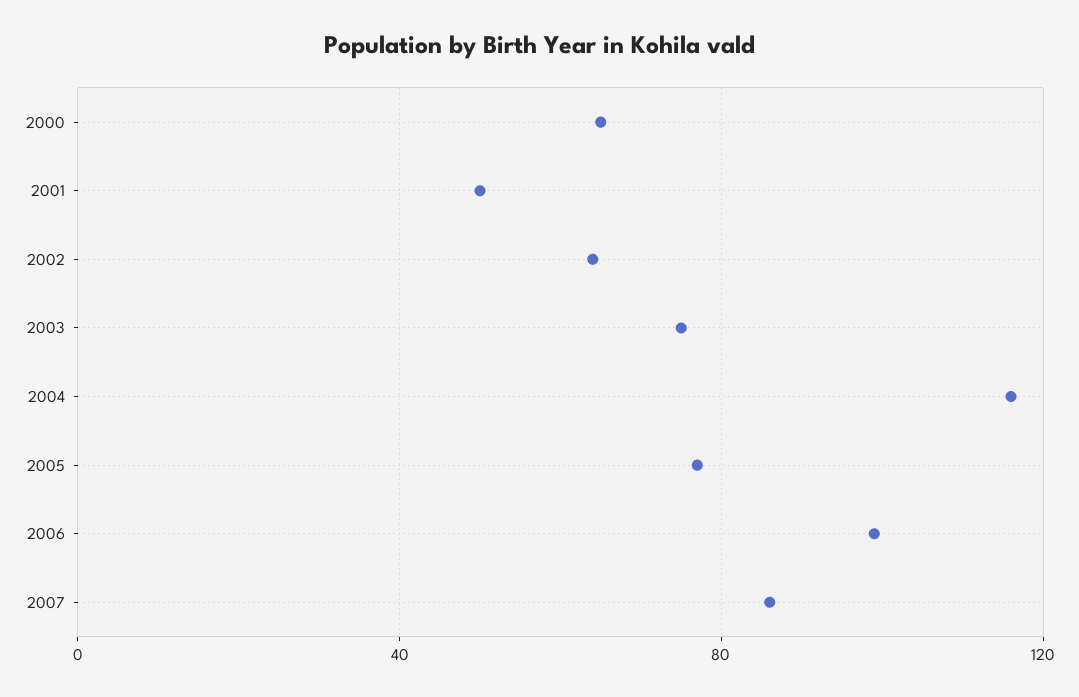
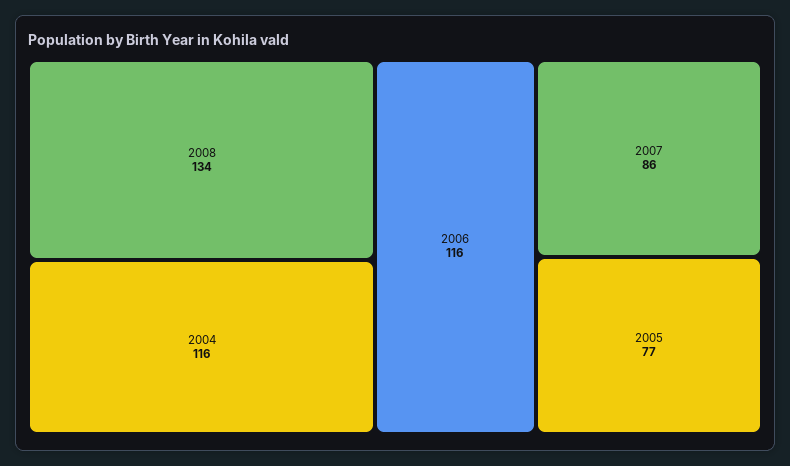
2000: 65 -> none
2001: 50 -> none
2002: 65 -> none
2003: 75 -> none
2006: 100 -> 116
2008: none -> 134

